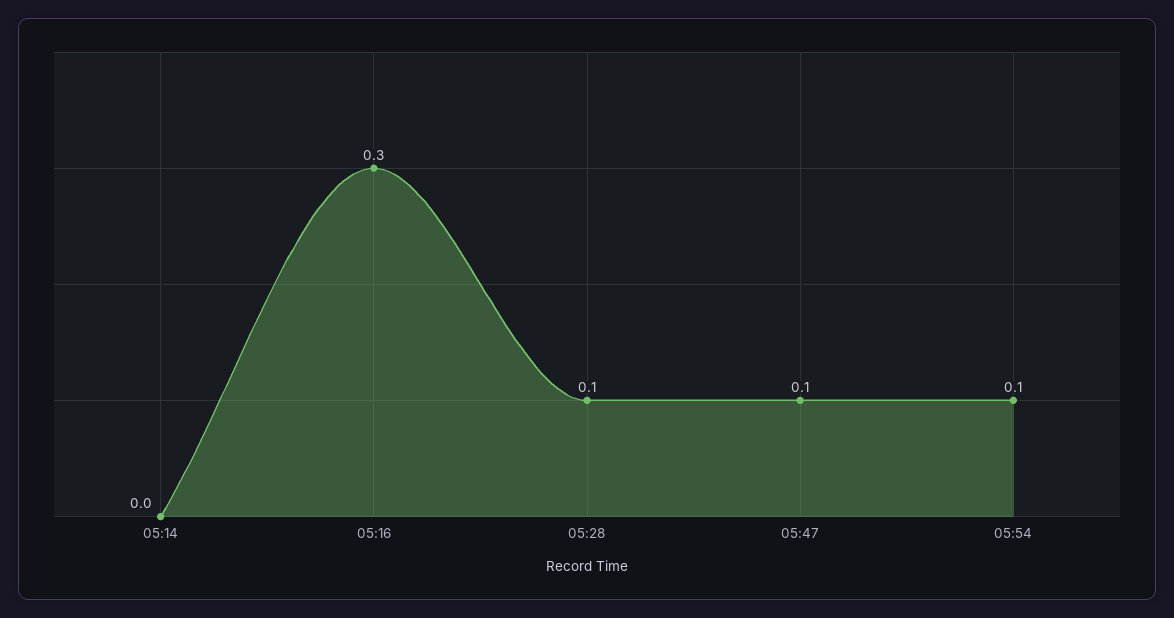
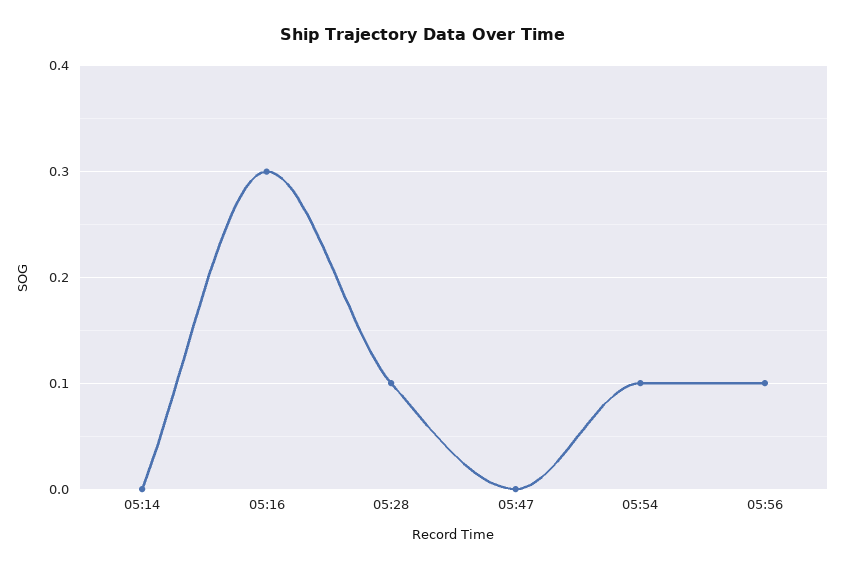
05:47: 0.1 -> 0
05:56: none -> 0.1

